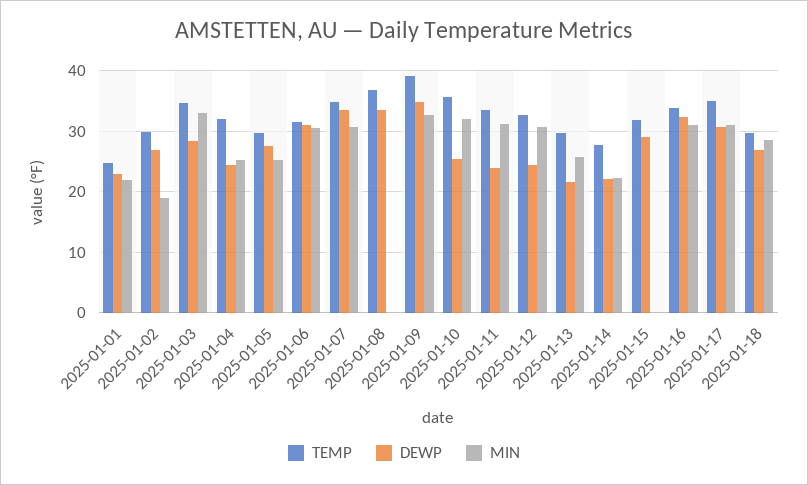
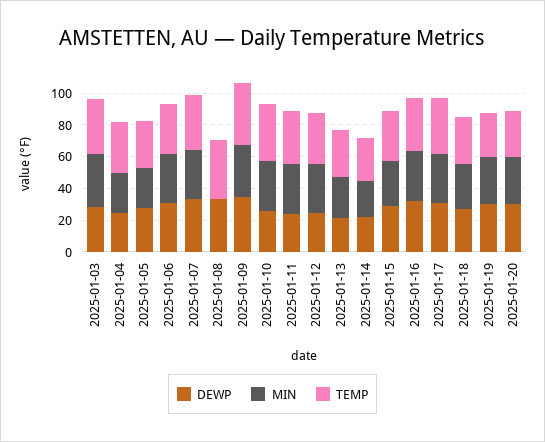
TEMP, 2025-01-01: 25 -> none
DEWP, 2025-01-01: 23 -> none
MIN, 2025-01-01: 22 -> none
TEMP, 2025-01-02: 30 -> none
DEWP, 2025-01-02: 27 -> none
MIN, 2025-01-02: 19 -> none
MIN, 2025-01-15: 0 -> 30
DEWP, 2025-01-19: none -> 30
MIN, 2025-01-19: none -> 30
TEMP, 2025-01-19: none -> 30
DEWP, 2025-01-20: none -> 30
MIN, 2025-01-20: none -> 30
TEMP, 2025-01-20: none -> 30

